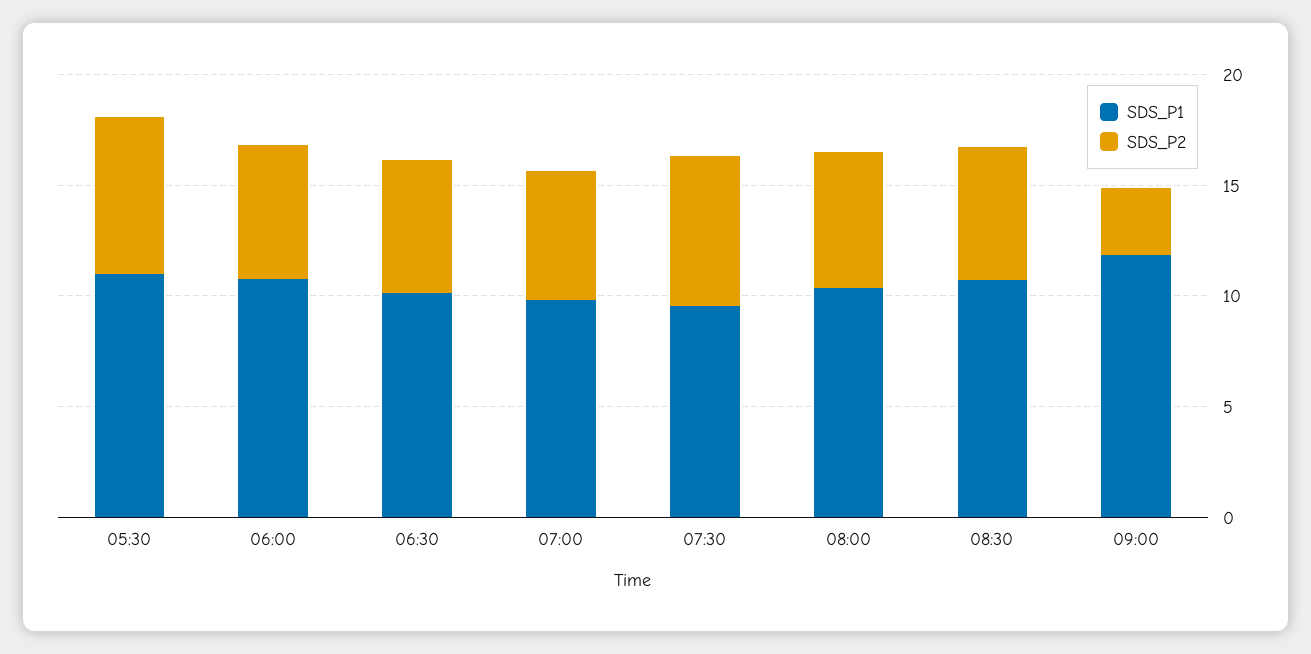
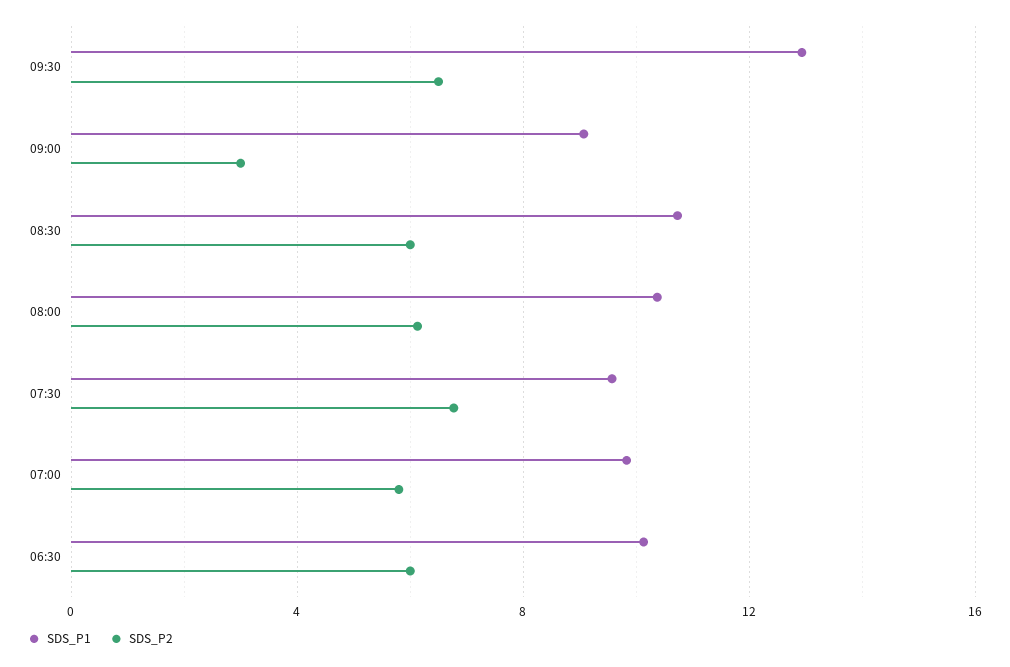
SDS_P1, 05:30: 11 -> none
SDS_P2, 05:30: 7 -> none
SDS_P1, 06:00: 11 -> none
SDS_P2, 06:00: 6 -> none
SDS_P1, 09:00: 12 -> 9
SDS_P1, 09:30: none -> 13
SDS_P2, 09:30: none -> 6.5

